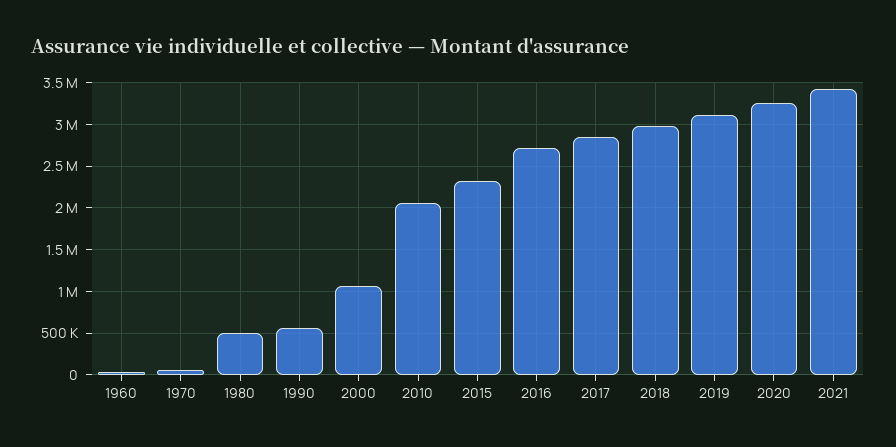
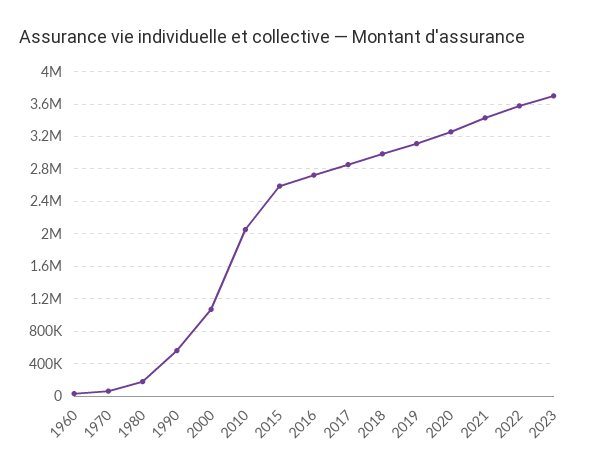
1980: 500000 -> 200000
2015: 2300000 -> 2600000
2022: none -> 3600000
2023: none -> 3700000

